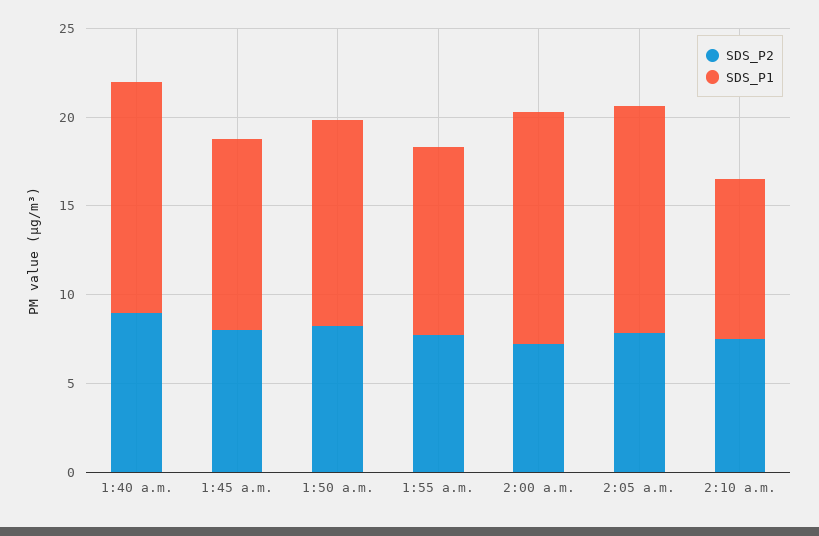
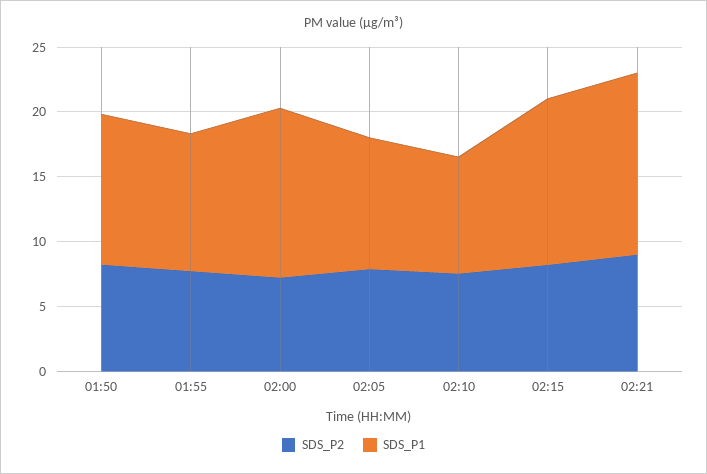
SDS_P2, 1:40 a.m.: 9 -> none
SDS_P1, 1:40 a.m.: 13 -> none
SDS_P2, 1:45 a.m.: 8 -> none
SDS_P1, 1:45 a.m.: 11 -> none
SDS_P1, 2:05 a.m.: 13 -> 10
SDS_P2, 02:15: none -> 8
SDS_P1, 02:15: none -> 13
SDS_P2, 02:21: none -> 9
SDS_P1, 02:21: none -> 14

